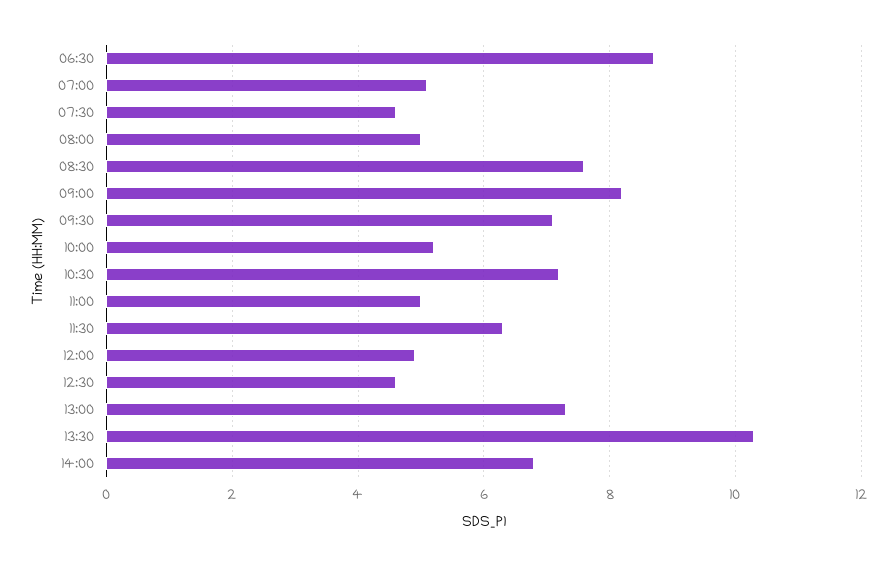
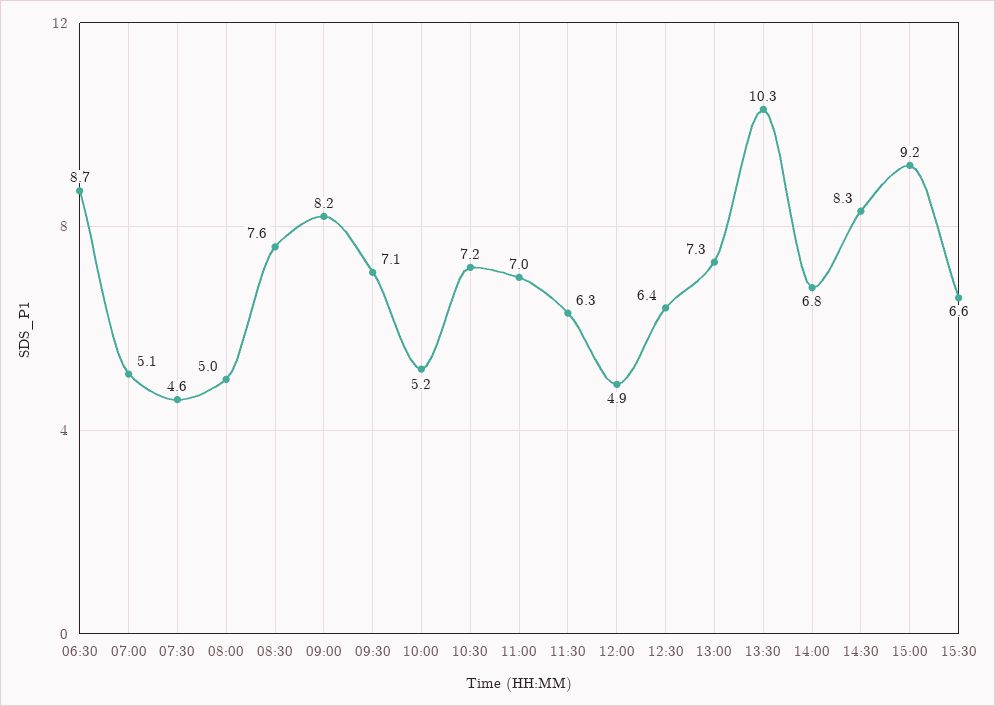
11:00: 5 -> 7
12:30: 4.5 -> 6.4
14:30: none -> 8.3
15:00: none -> 9.2
15:30: none -> 6.6

